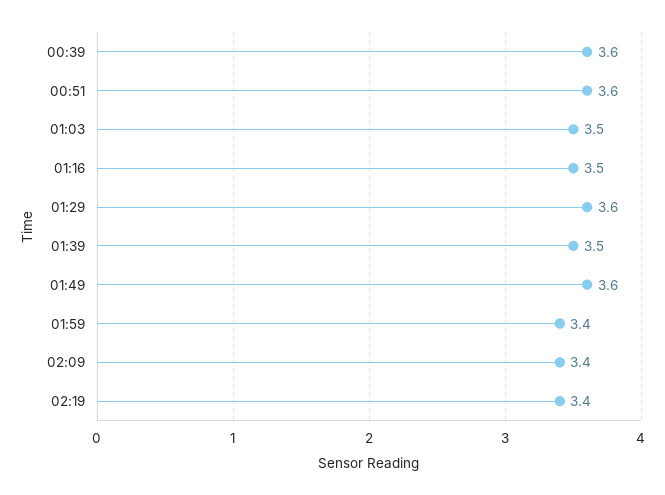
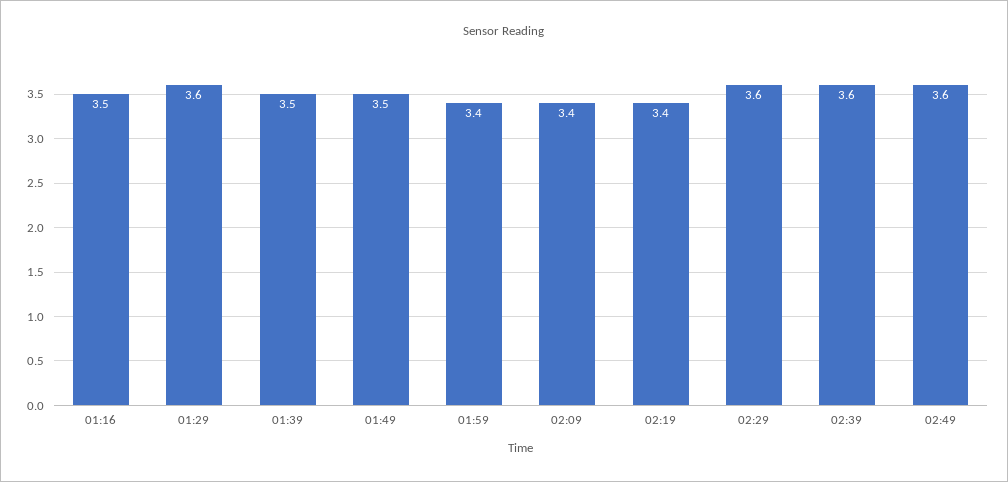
00:39: 3.6 -> none
00:51: 3.6 -> none
01:03: 3.5 -> none
01:49: 3.6 -> 3.5
02:29: none -> 3.6
02:39: none -> 3.6
02:49: none -> 3.6

